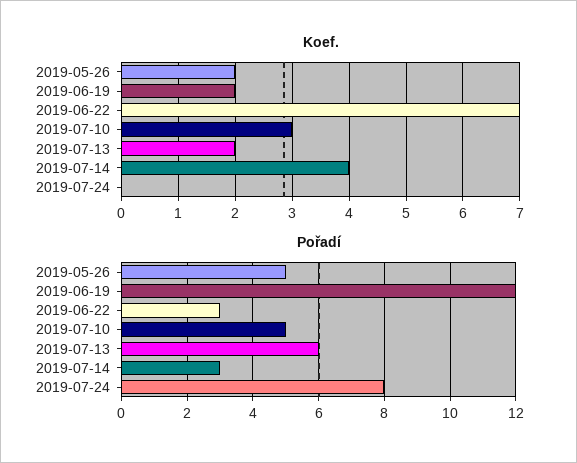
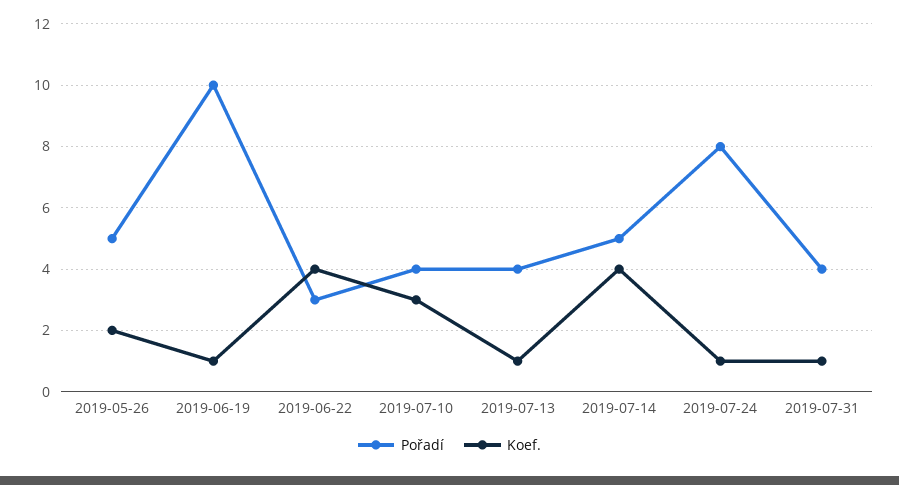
Koef., 2019-06-19: 2 -> 1
Koef., 2019-06-22: 7 -> 4
Koef., 2019-07-13: 2 -> 1
Koef., 2019-07-24: 0 -> 1
Pořadí, 2019-06-19: 12 -> 10
Pořadí, 2019-07-10: 5 -> 4
Pořadí, 2019-07-13: 6 -> 4
Pořadí, 2019-07-14: 3 -> 5
Pořadí, 2019-07-31: none -> 4
Koef., 2019-07-31: none -> 1

